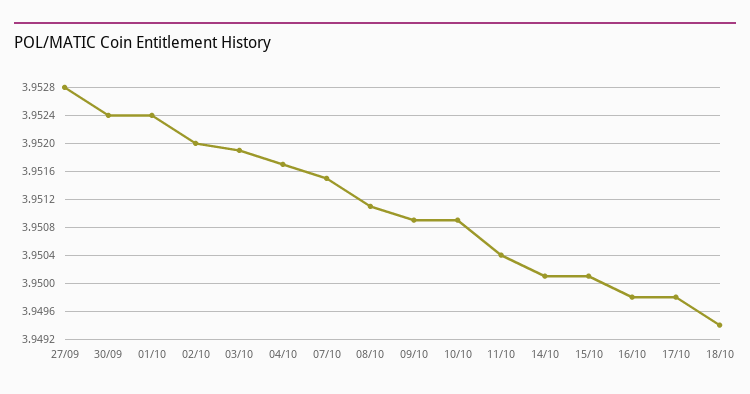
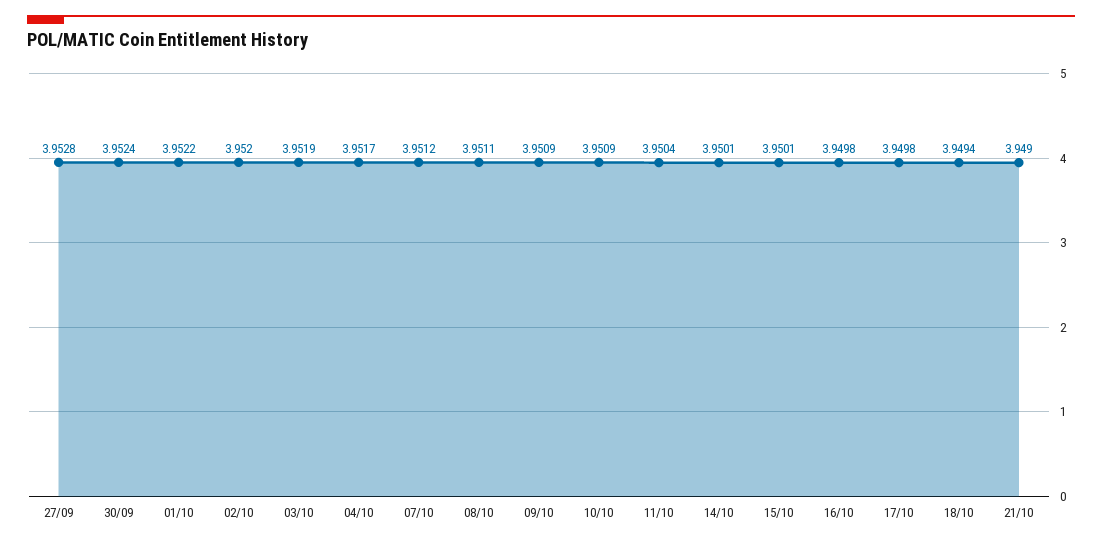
01/10: 3.9524 -> 3.9522
07/10: 3.9515 -> 3.9512
21/10: none -> 3.949

